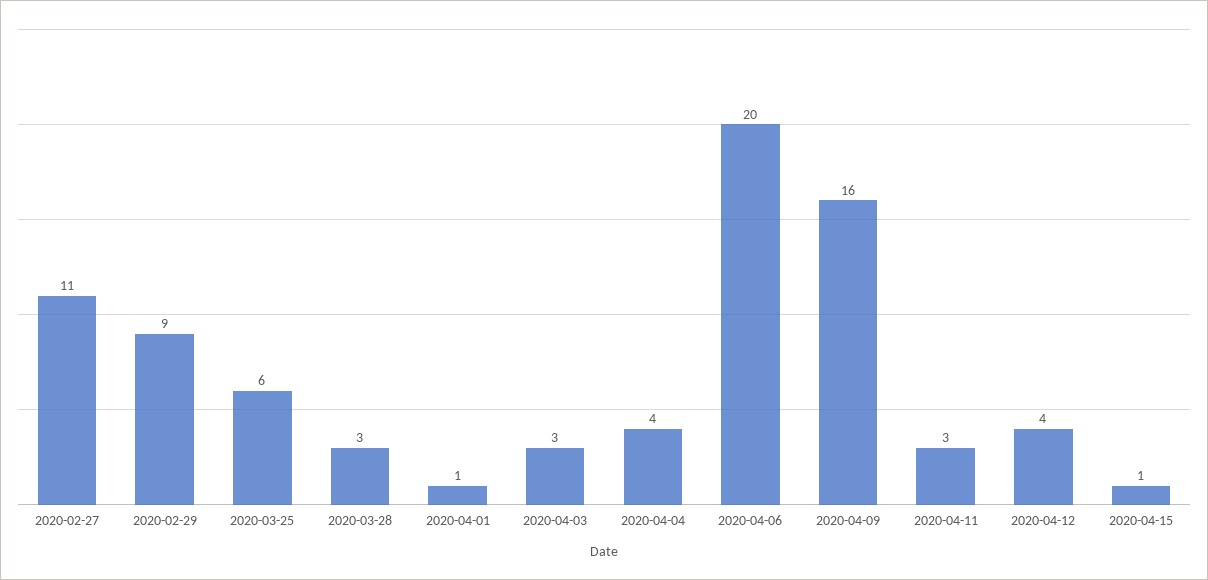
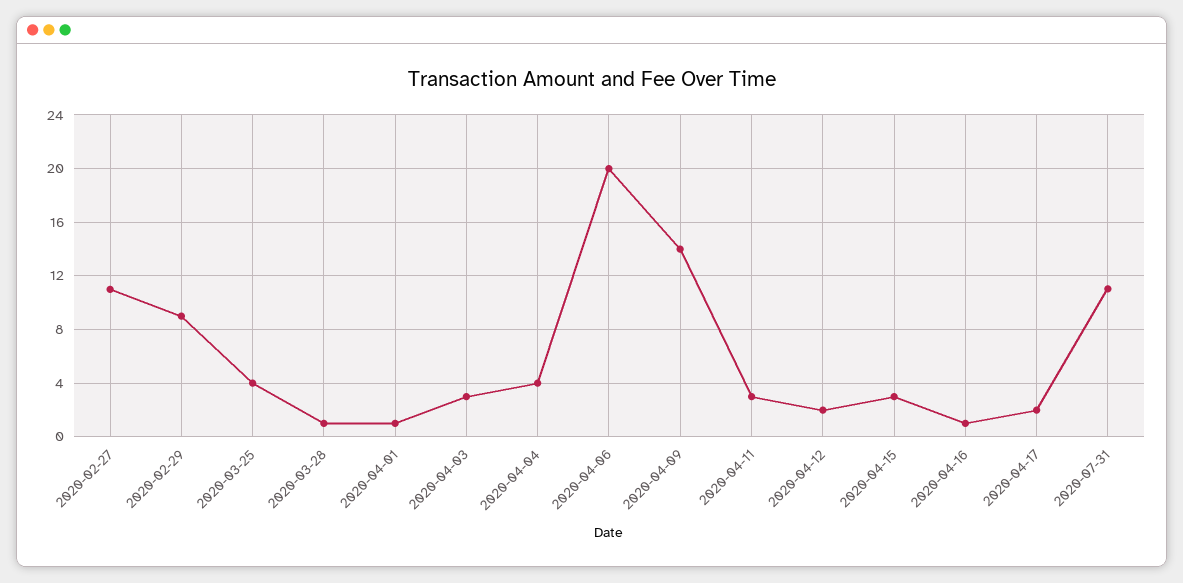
2020-03-25: 6 -> 4
2020-03-28: 3 -> 1
2020-04-09: 16 -> 14
2020-04-12: 4 -> 2
2020-04-15: 1 -> 3
2020-04-16: none -> 1
2020-04-17: none -> 2
2020-07-31: none -> 11

